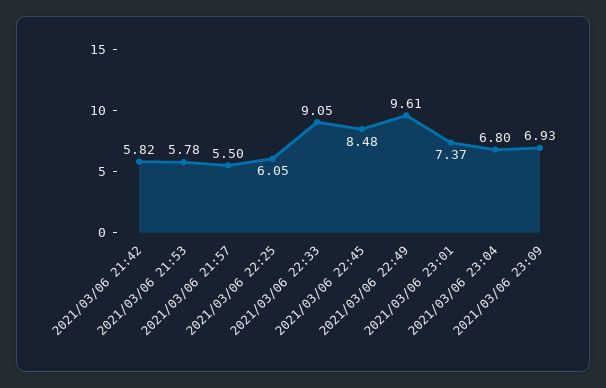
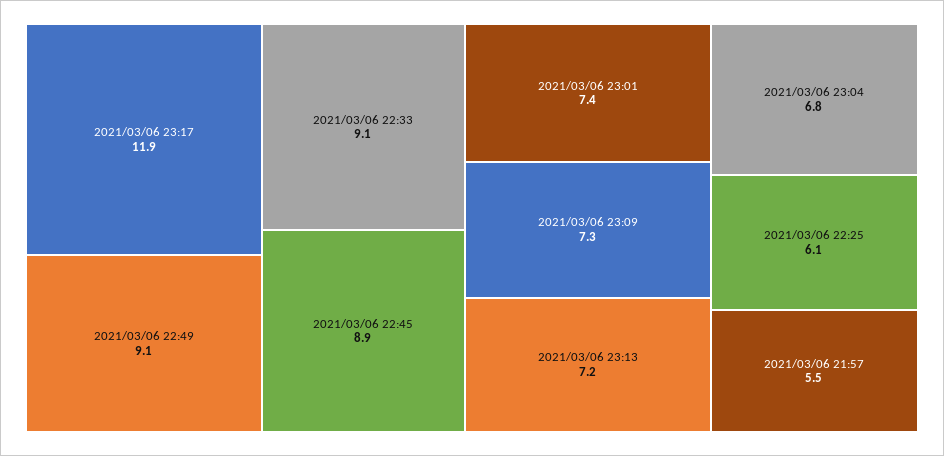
2021/03/06 21:42: 5.82 -> none
2021/03/06 21:53: 5.78 -> none
2021/03/06 22:45: 8.48 -> 8.9
2021/03/06 22:49: 9.61 -> 9.1
2021/03/06 23:09: 6.93 -> 7.3
2021/03/06 23:17: none -> 11.9
2021/03/06 23:13: none -> 7.2

